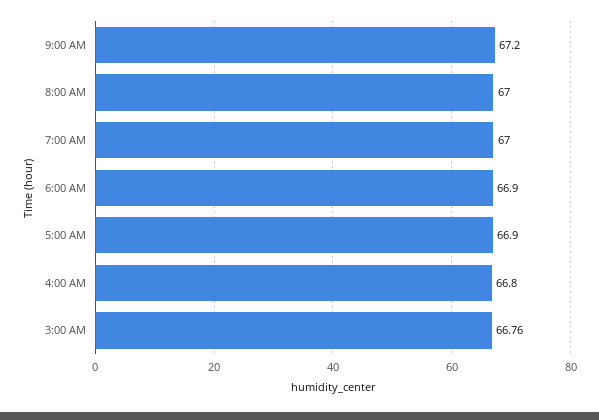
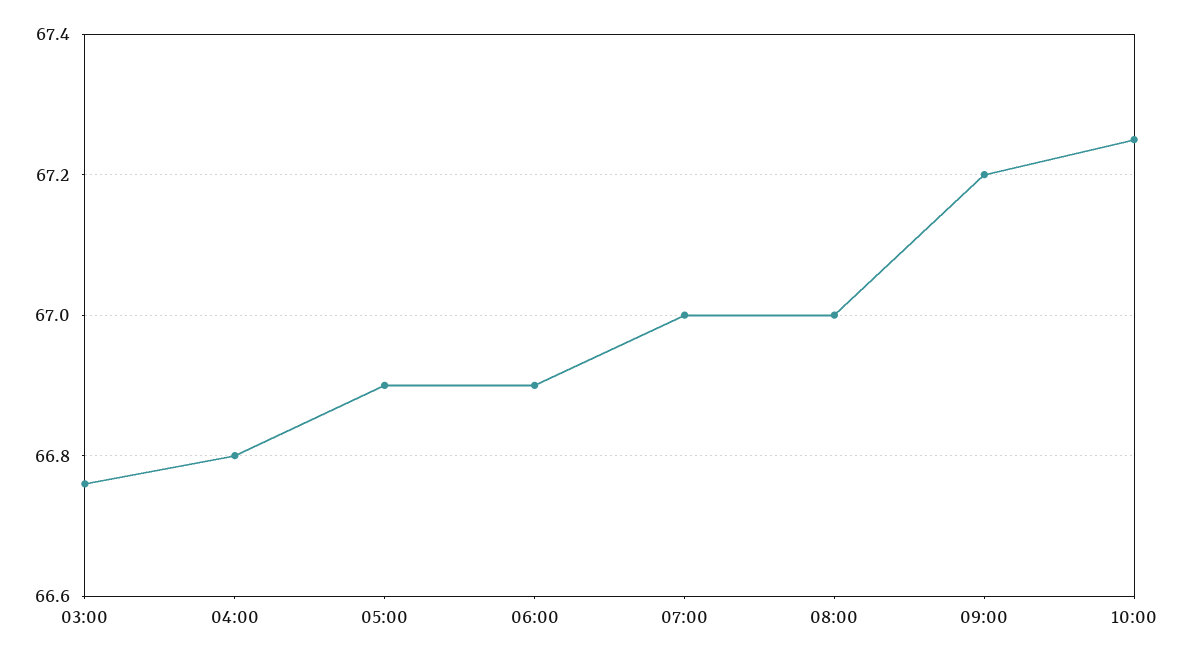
10:00: none -> 67.25

